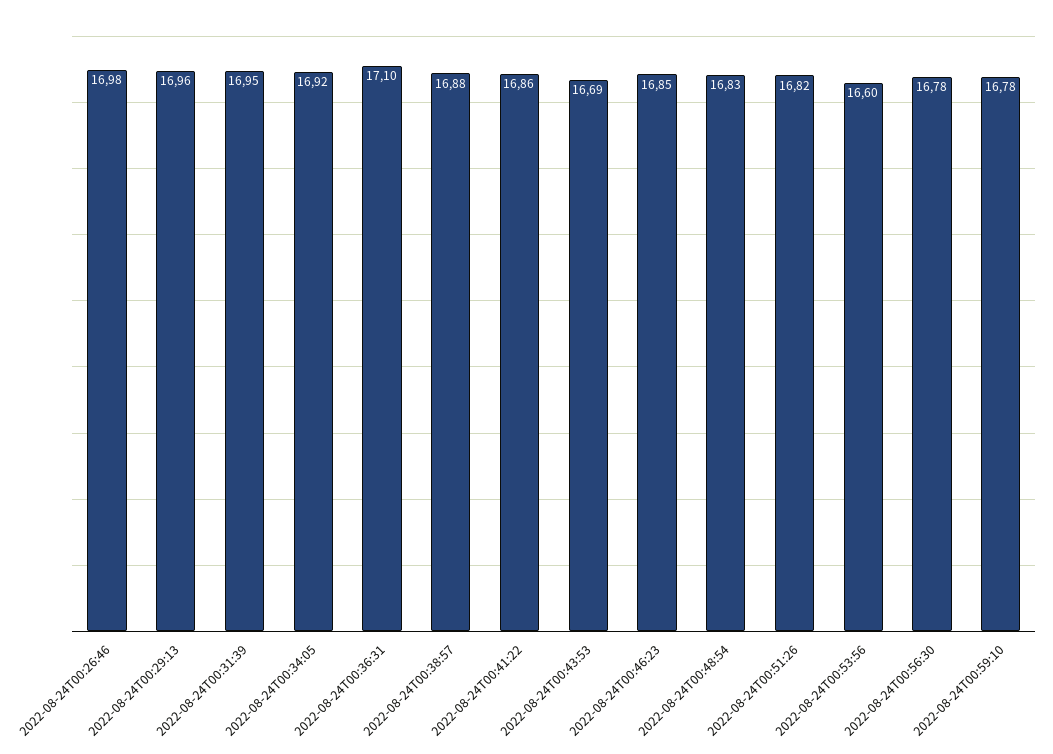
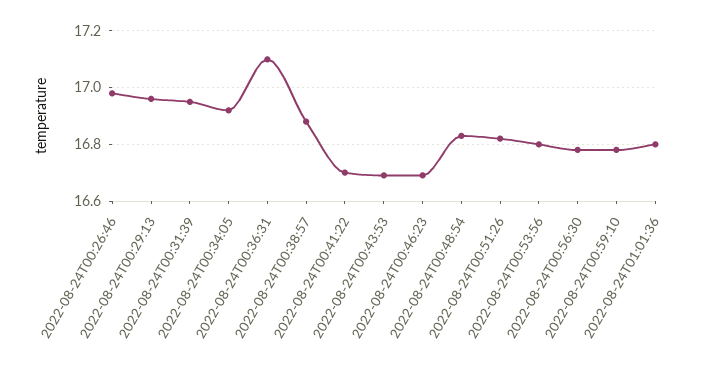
2022-08-24T00:41:22: 16.86 -> 16.7
2022-08-24T00:46:23: 16.85 -> 16.7
2022-08-24T00:53:56: 16.6 -> 16.8
2022-08-24T01:01:36: none -> 16.8

